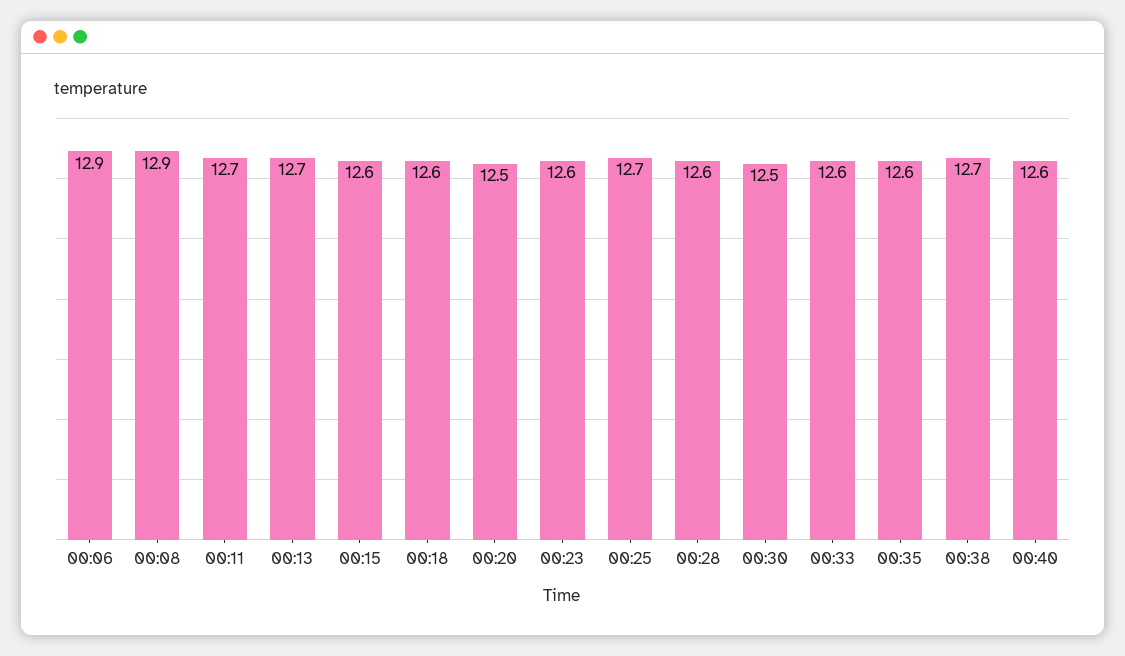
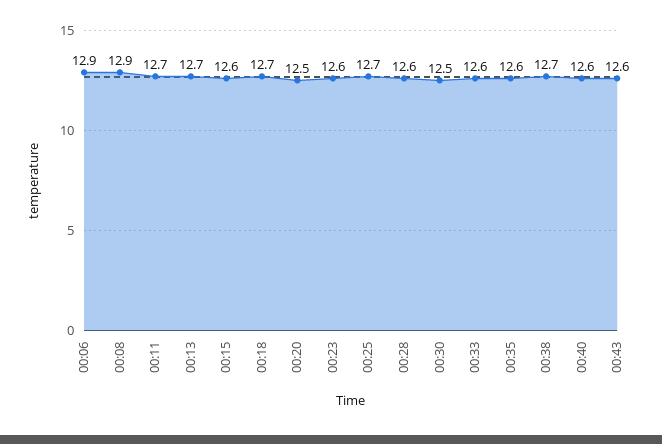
00:18: 12.6 -> 12.7
00:43: none -> 12.6

